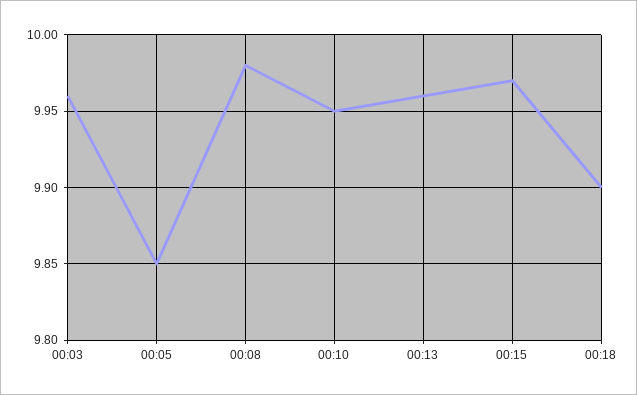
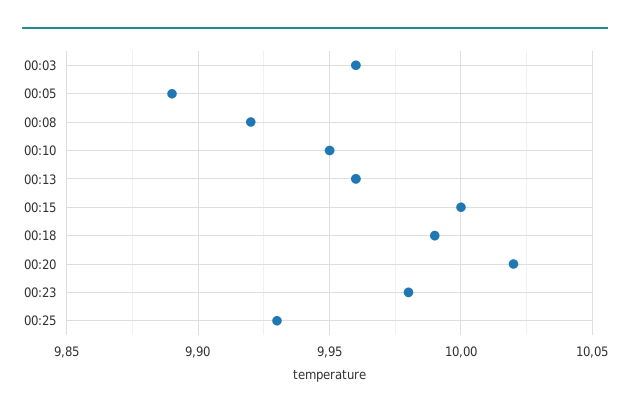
00:05: 9.85 -> 9.89
00:08: 9.98 -> 9.92
00:15: 9.97 -> 10
00:18: 9.9 -> 9.99
00:20: none -> 10.02
00:23: none -> 9.98
00:25: none -> 9.93

